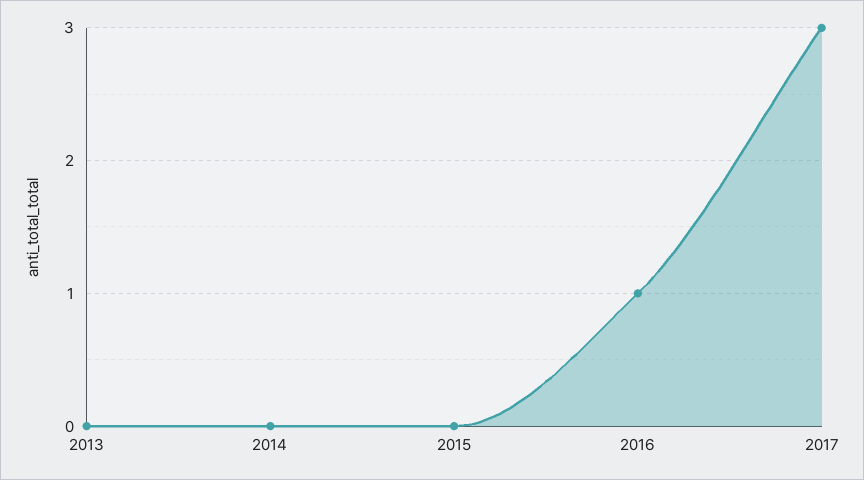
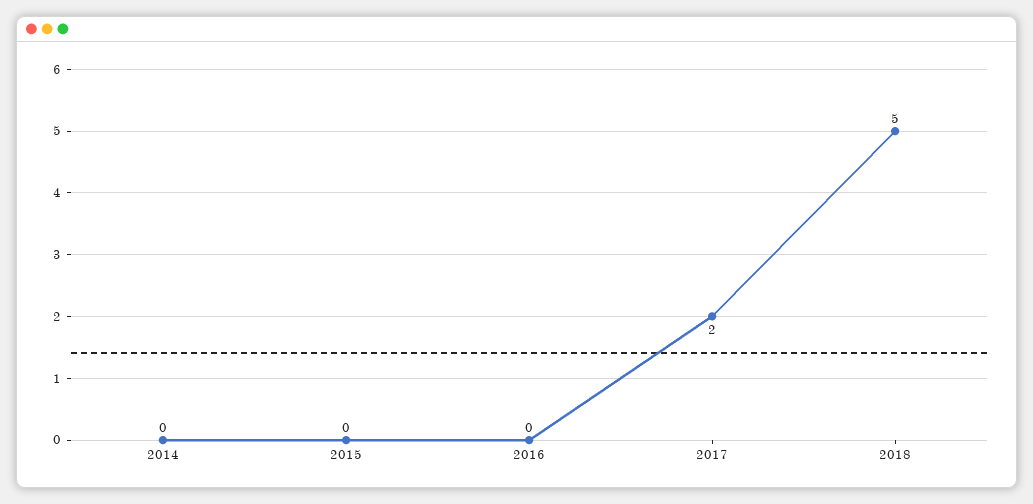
2013: 0 -> none
2016: 1 -> 0
2017: 3 -> 2
2018: none -> 5

